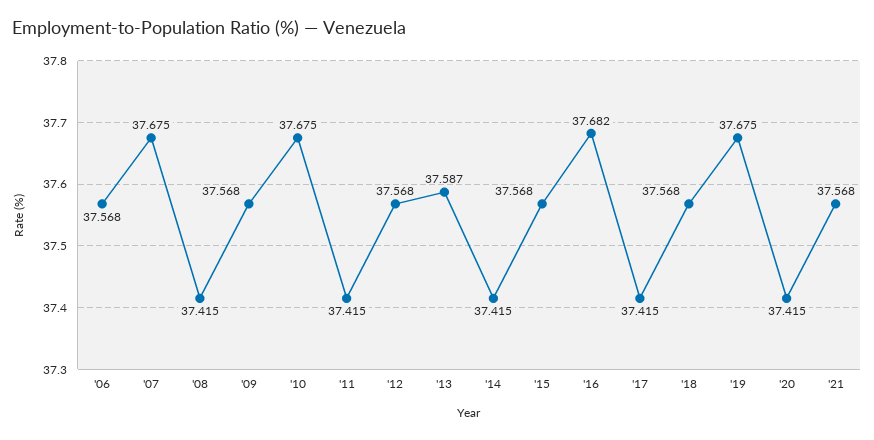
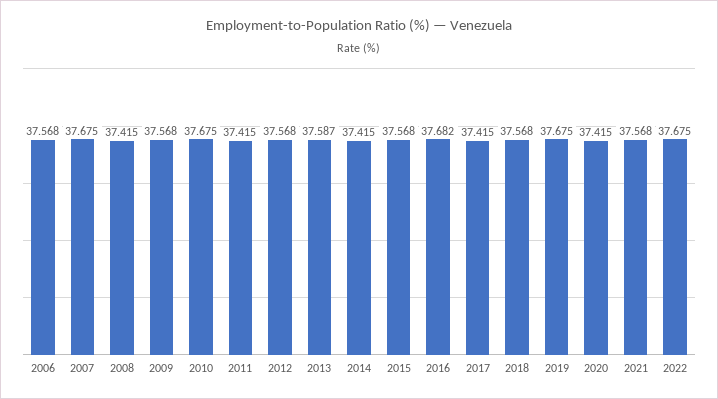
2022: none -> 37.675

